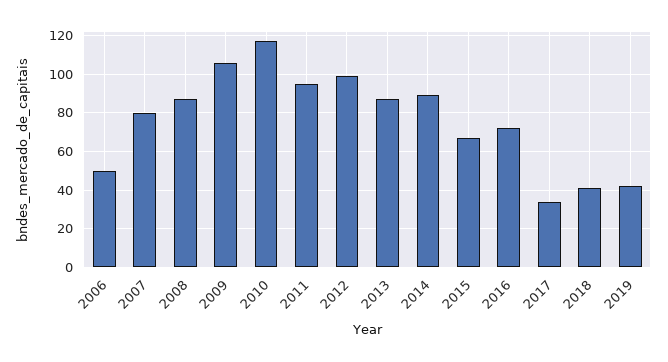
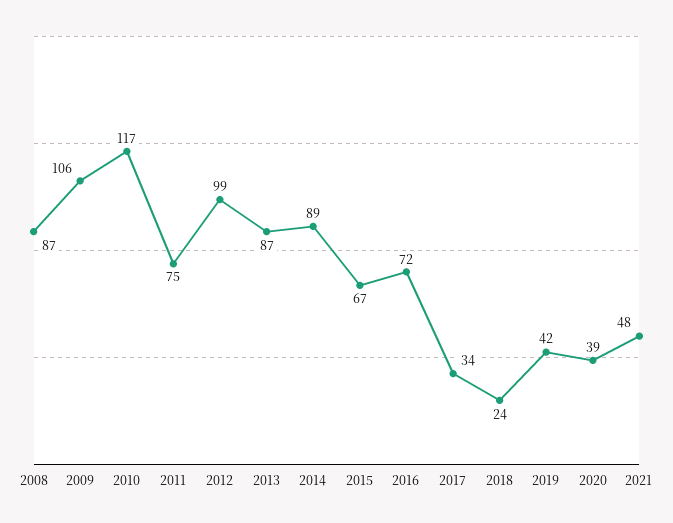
2006: 50 -> none
2007: 80 -> none
2011: 95 -> 75
2018: 40 -> 24
2020: none -> 39
2021: none -> 48

